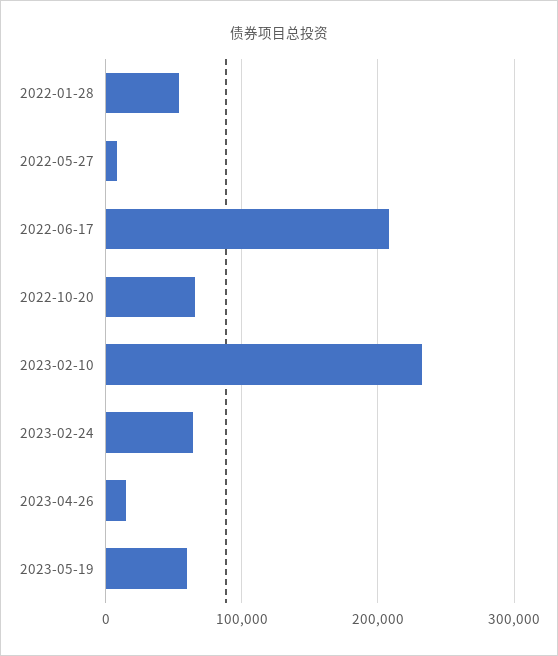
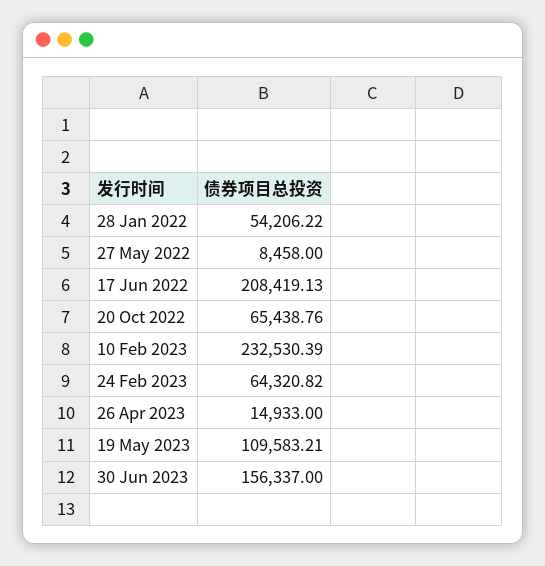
2023-05-19: 60000 -> 109583.21
30 Jun 2023: none -> 156337

